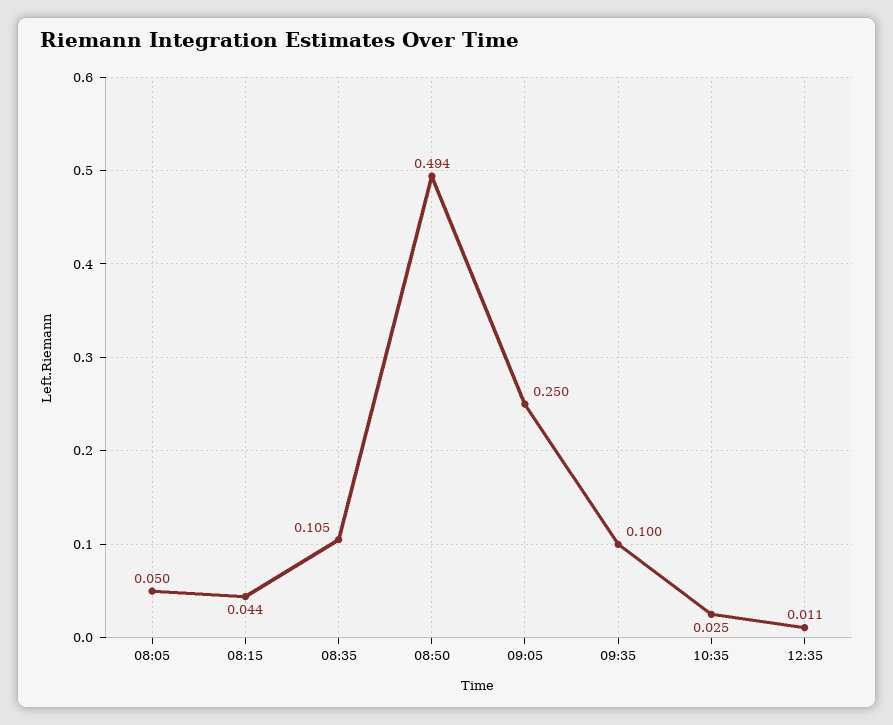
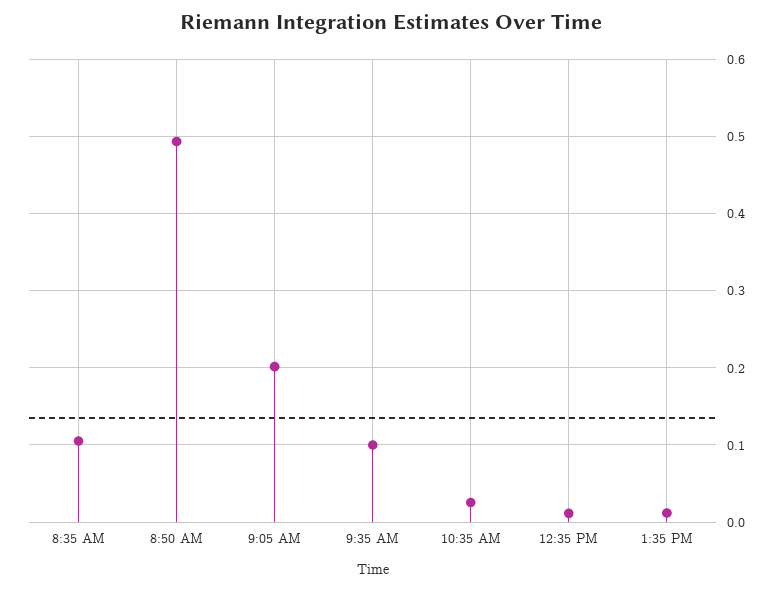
08:05: 0.05 -> none
08:15: 0.044 -> none
09:05: 0.25 -> 0.2
1:35 PM: none -> 0.01

